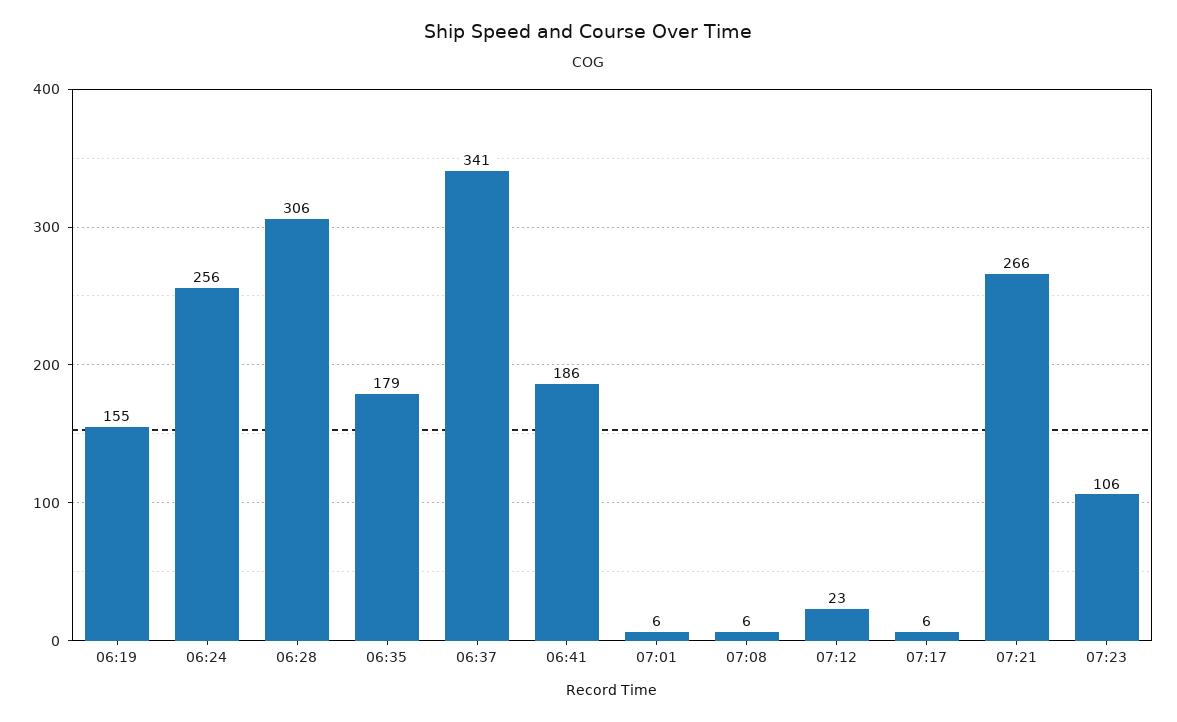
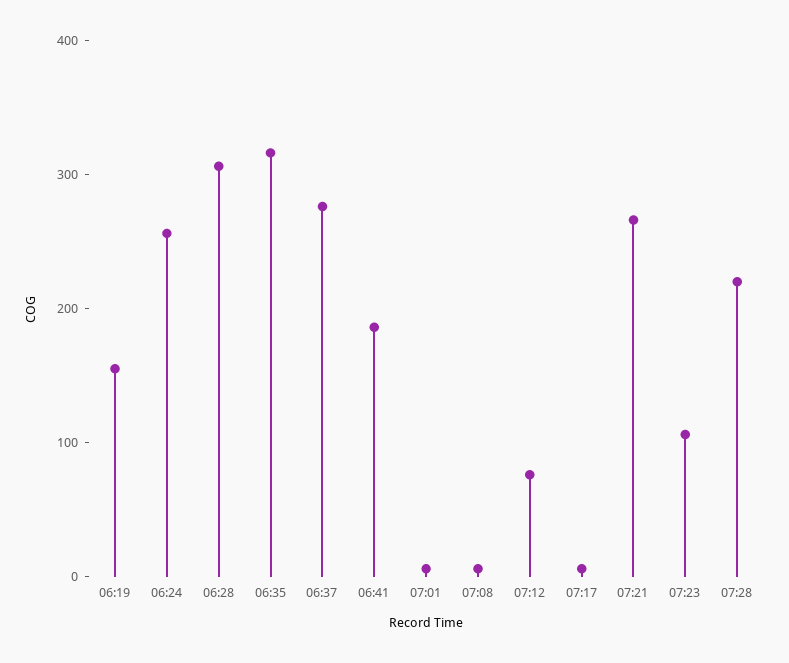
06:35: 179 -> 320
06:37: 341 -> 280
07:12: 23 -> 80
07:28: none -> 220

